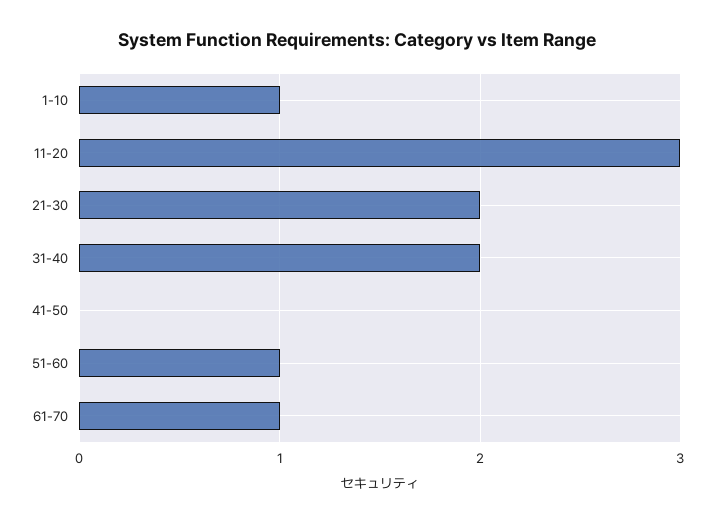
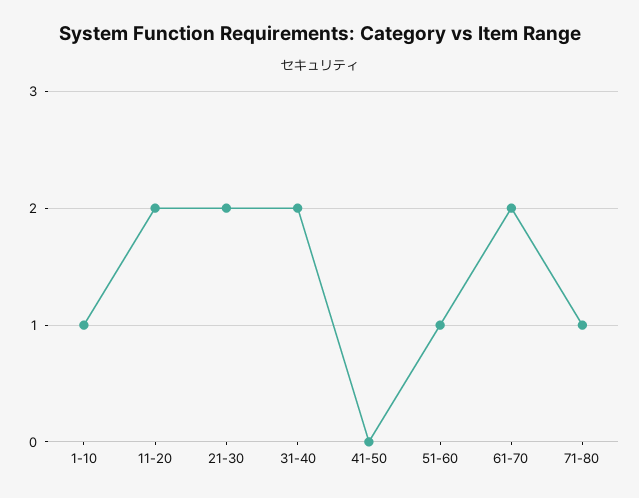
11-20: 3 -> 2
61-70: 1 -> 2
71-80: none -> 1

